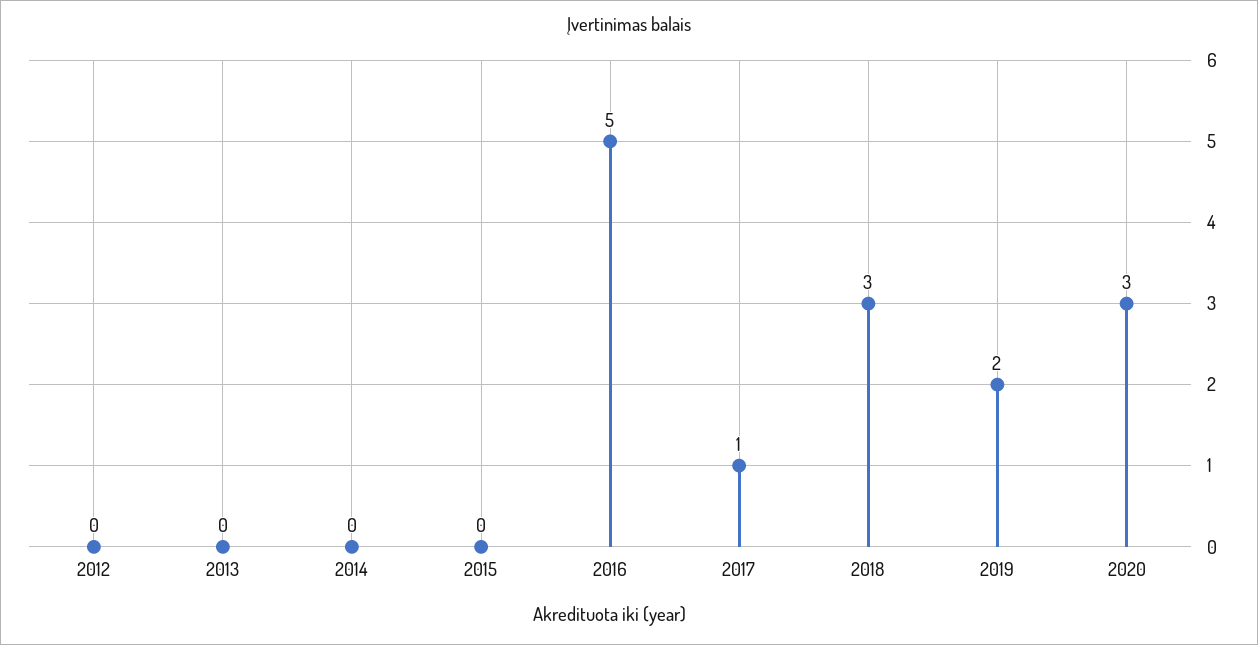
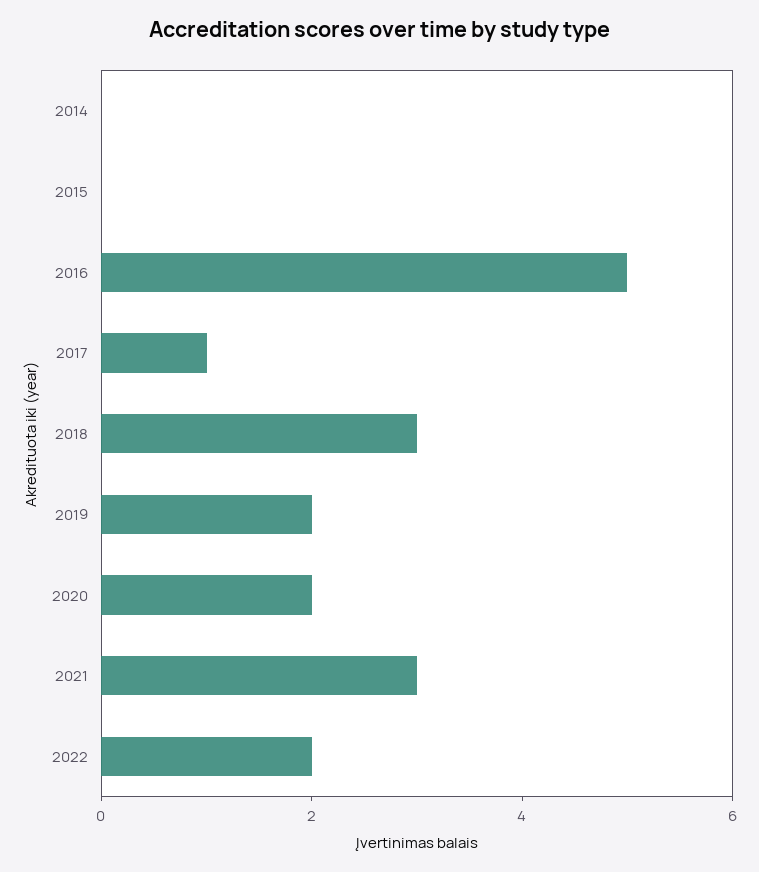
2012: 0 -> none
2013: 0 -> none
2020: 3 -> 2
2021: none -> 3
2022: none -> 2

